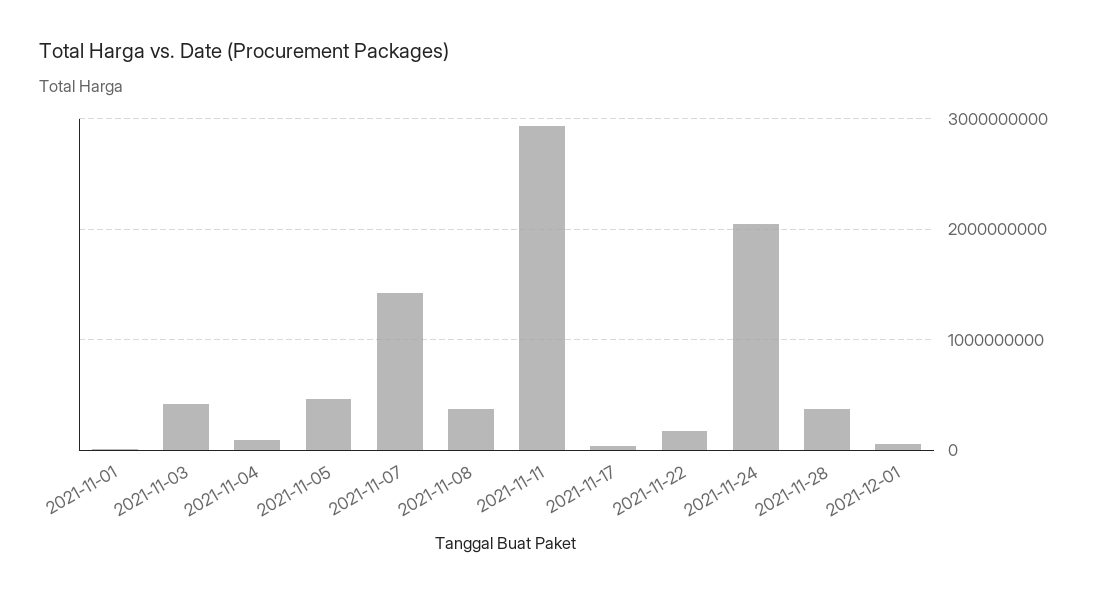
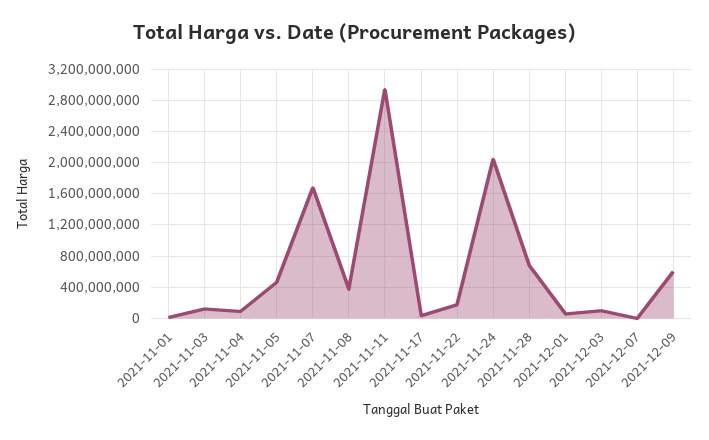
2021-11-03: 400000000 -> 100000000
2021-11-07: 1400000000 -> 1700000000
2021-11-28: 400000000 -> 700000000
2021-12-03: none -> 100000000
2021-12-07: none -> 0
2021-12-09: none -> 600000000

